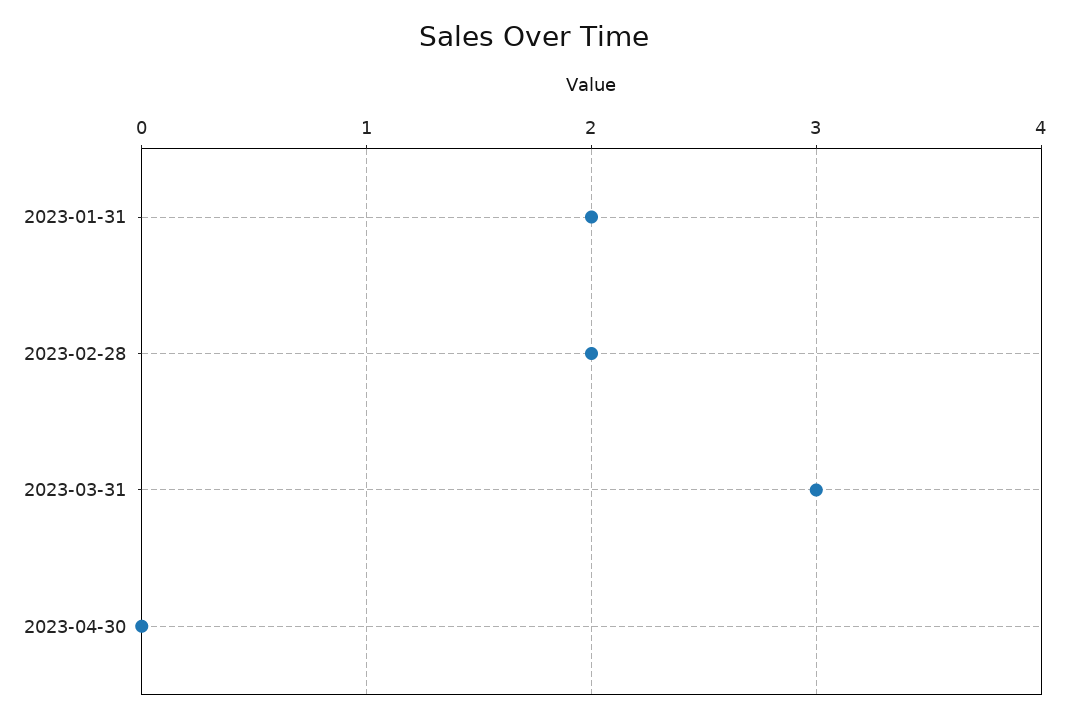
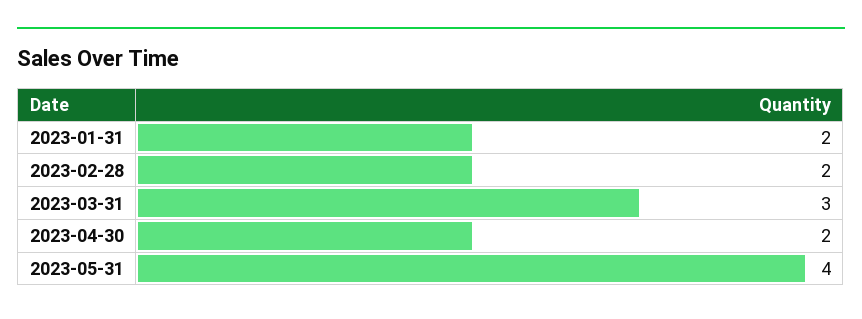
2023-04-30: 0 -> 2
2023-05-31: none -> 4

